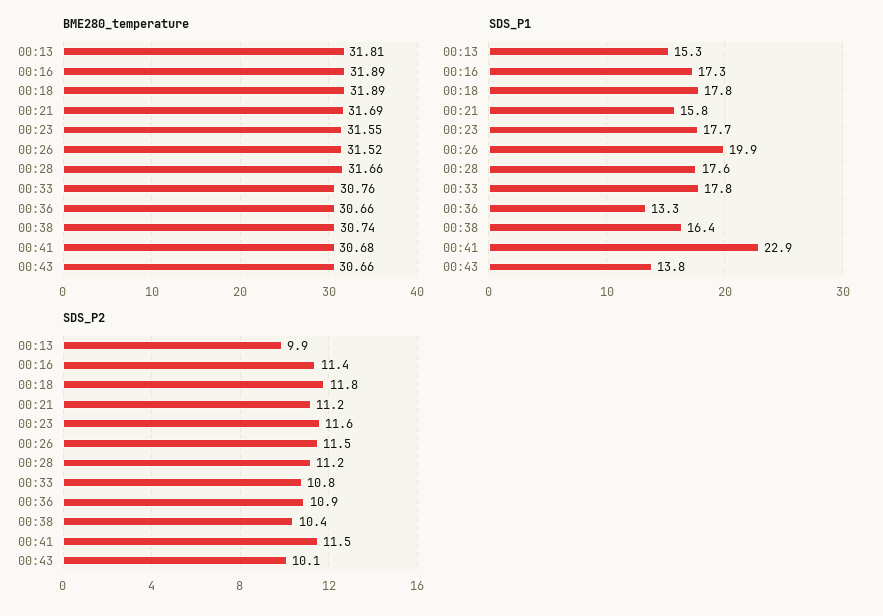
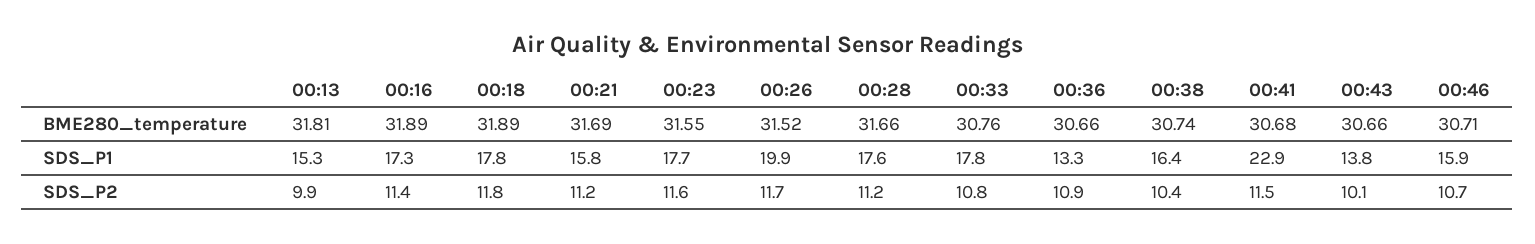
SDS_P2, 00:26: 11.5 -> 11.7
BME280_temperature, 00:46: none -> 30.71
SDS_P1, 00:46: none -> 15.9
SDS_P2, 00:46: none -> 10.7

